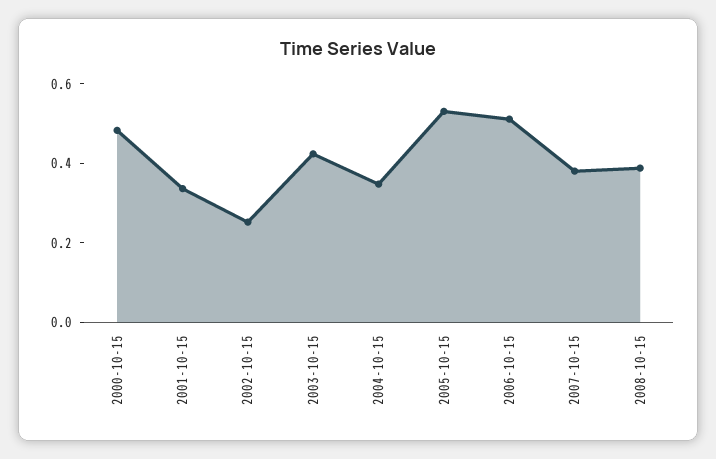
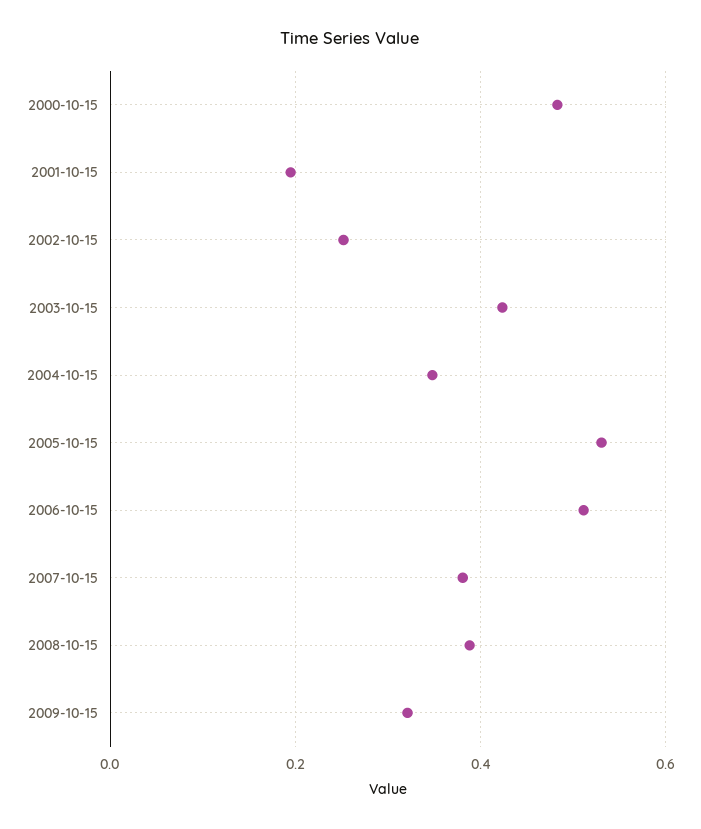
2001-10-15: 0.35 -> 0.2
2009-10-15: none -> 0.32

